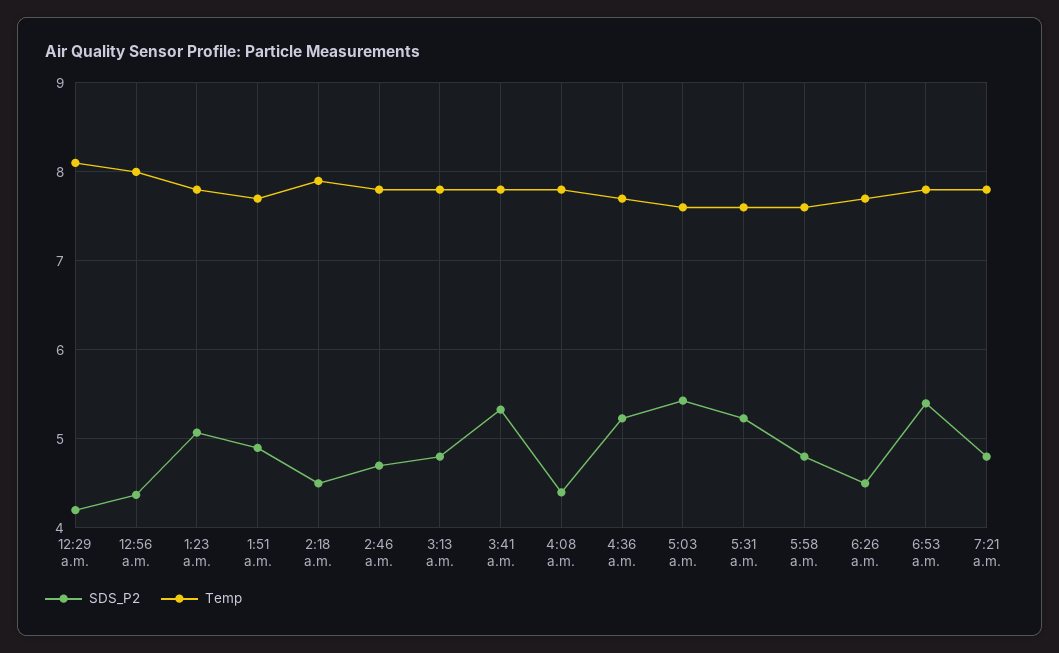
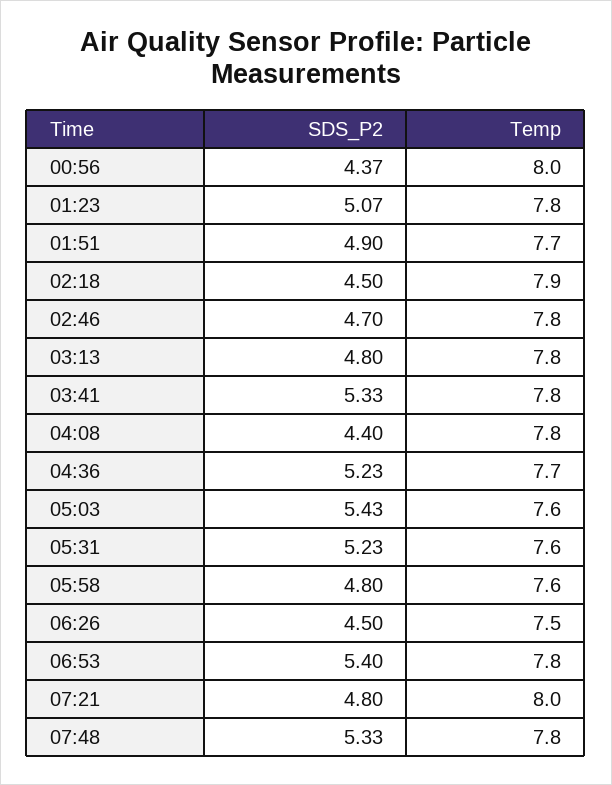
SDS_P2, 12:29 a.m.: 4.2 -> none
Temp, 12:29 a.m.: 8.1 -> none
Temp, 6:26 a.m.: 7.7 -> 7.5
Temp, 7:21 a.m.: 7.8 -> 8
SDS_P2, 07:48: none -> 5.33
Temp, 07:48: none -> 7.8

